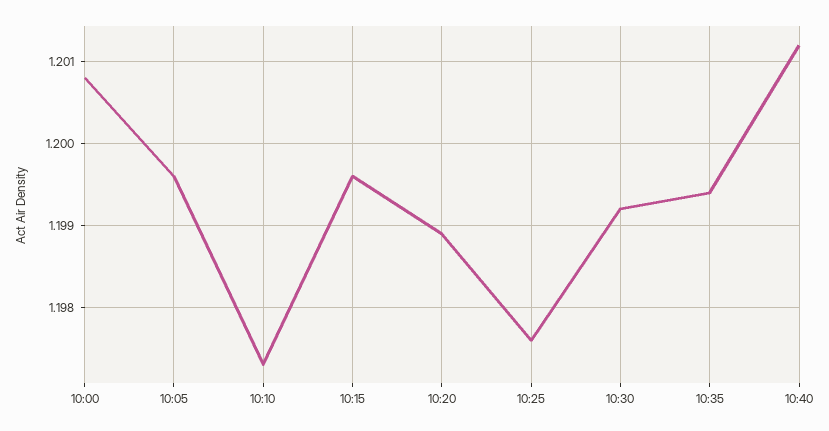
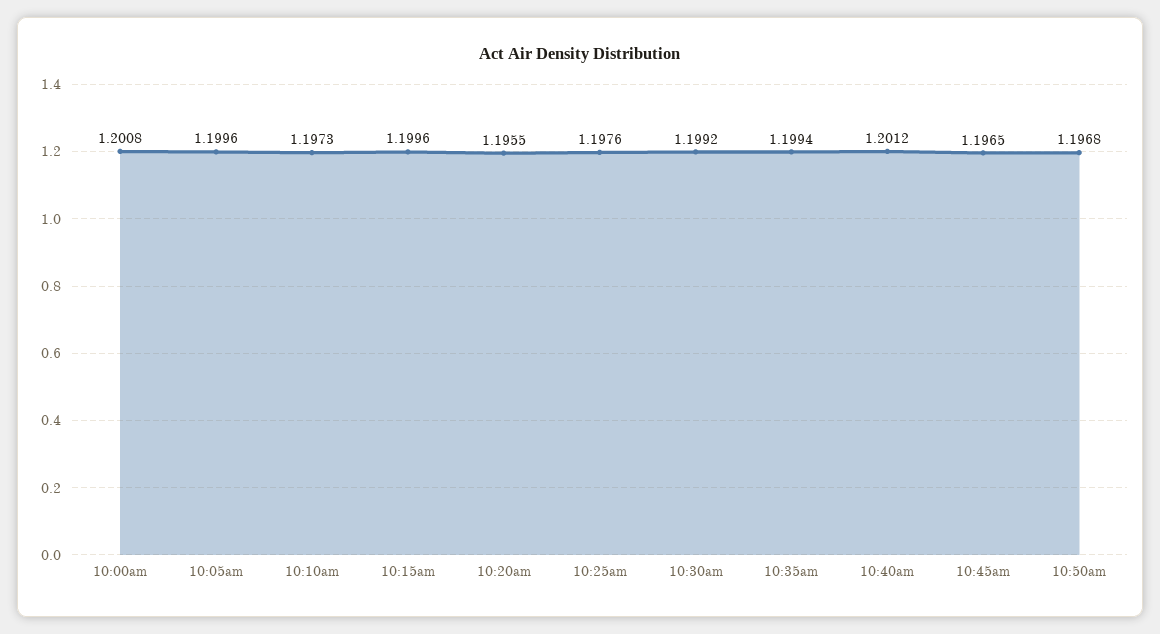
10:20: 1.1989 -> 1.1955
10:45am: none -> 1.1965
10:50am: none -> 1.1968

